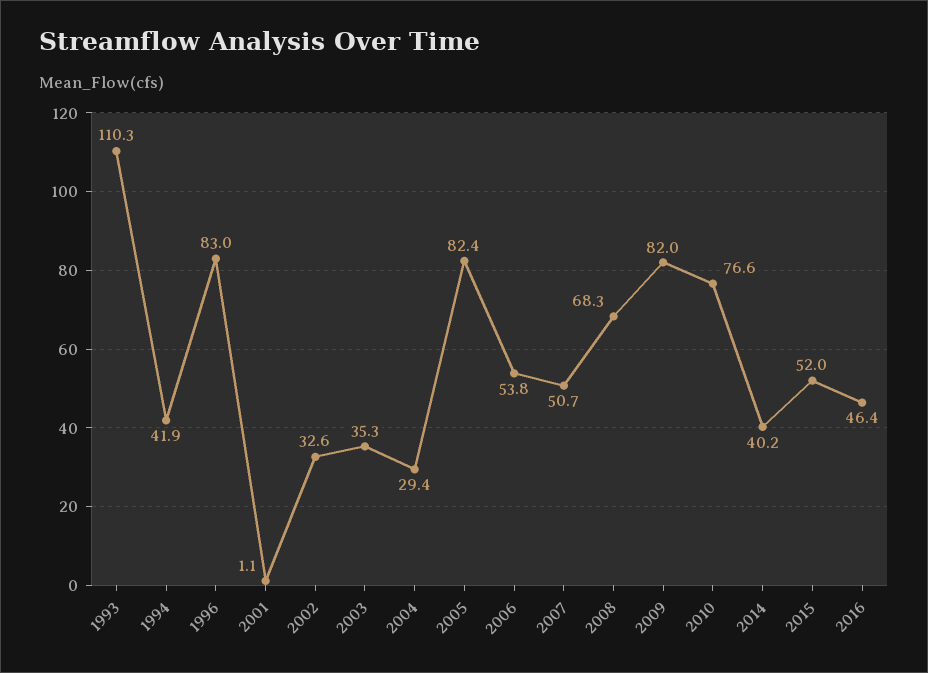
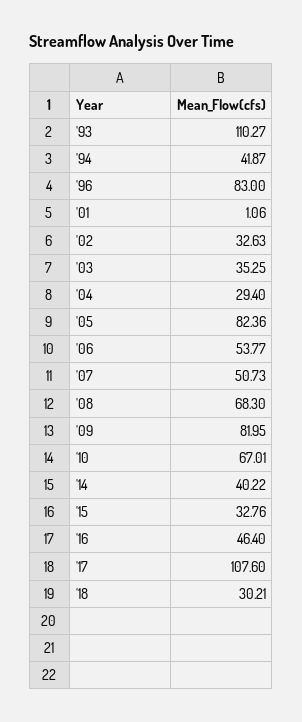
2010: 76.6 -> 67.01
2015: 52 -> 32.76
'17: none -> 107.6
'18: none -> 30.21

